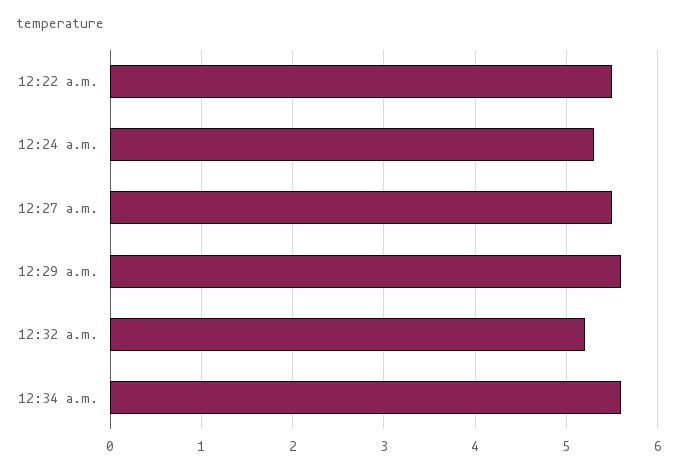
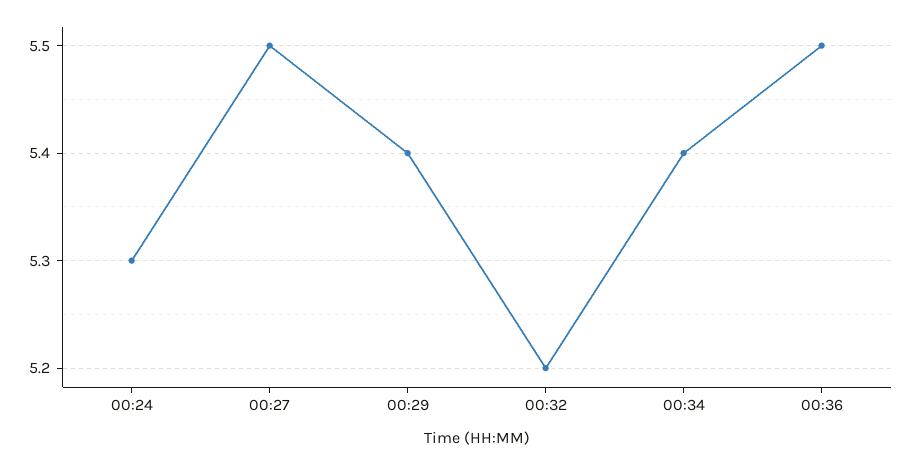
12:22 a.m.: 5.5 -> none
12:29 a.m.: 5.6 -> 5.4
12:34 a.m.: 5.6 -> 5.4
00:36: none -> 5.5

